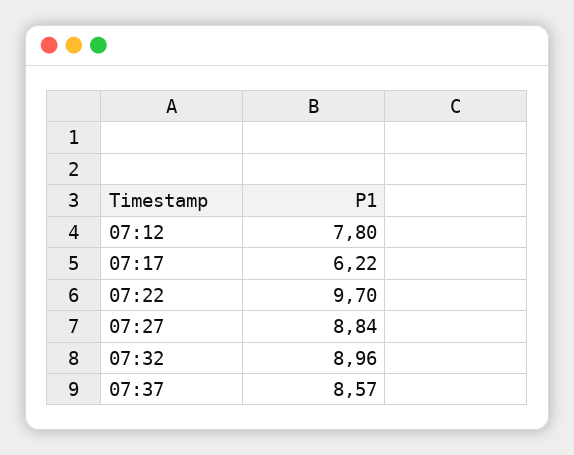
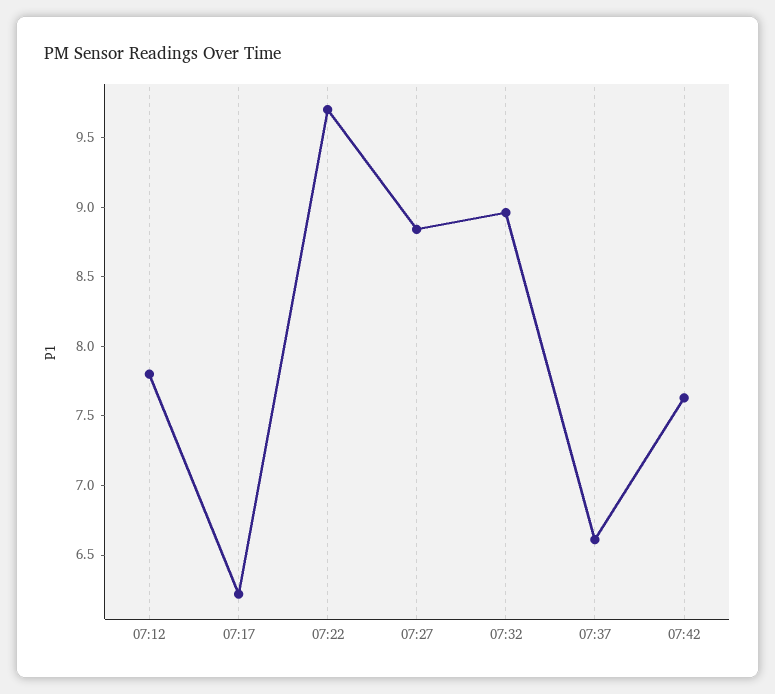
07:37: 8.57 -> 6.6
07:42: none -> 7.6

